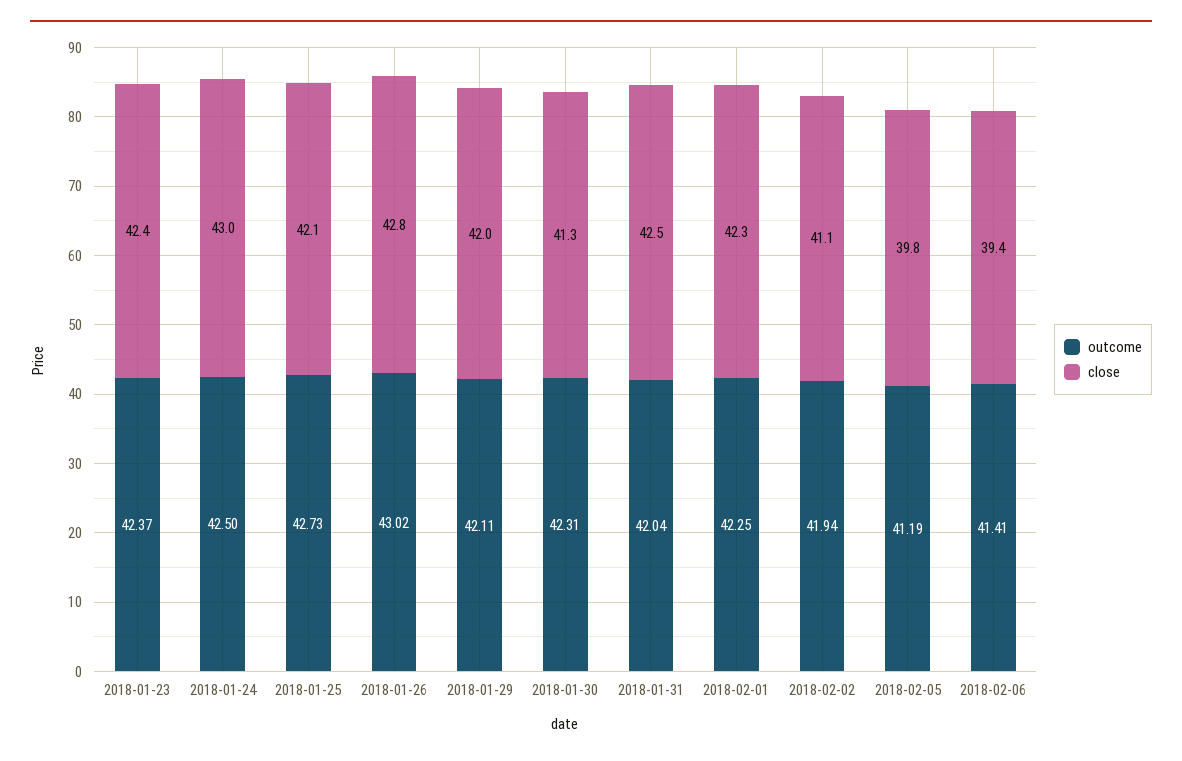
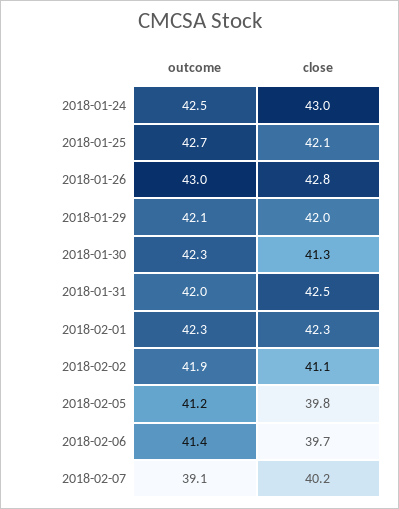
outcome, 2018-01-23: 42.37 -> none
close, 2018-01-23: 42.4 -> none
close, 2018-02-06: 39.4 -> 39.7
outcome, 2018-02-07: none -> 39.1
close, 2018-02-07: none -> 40.2

